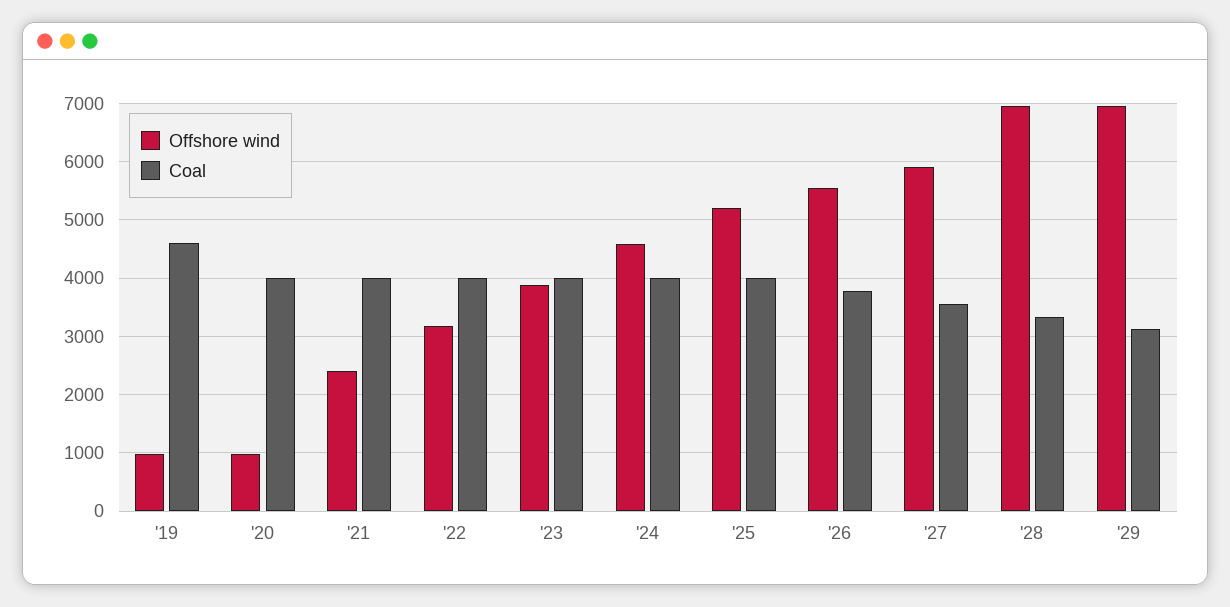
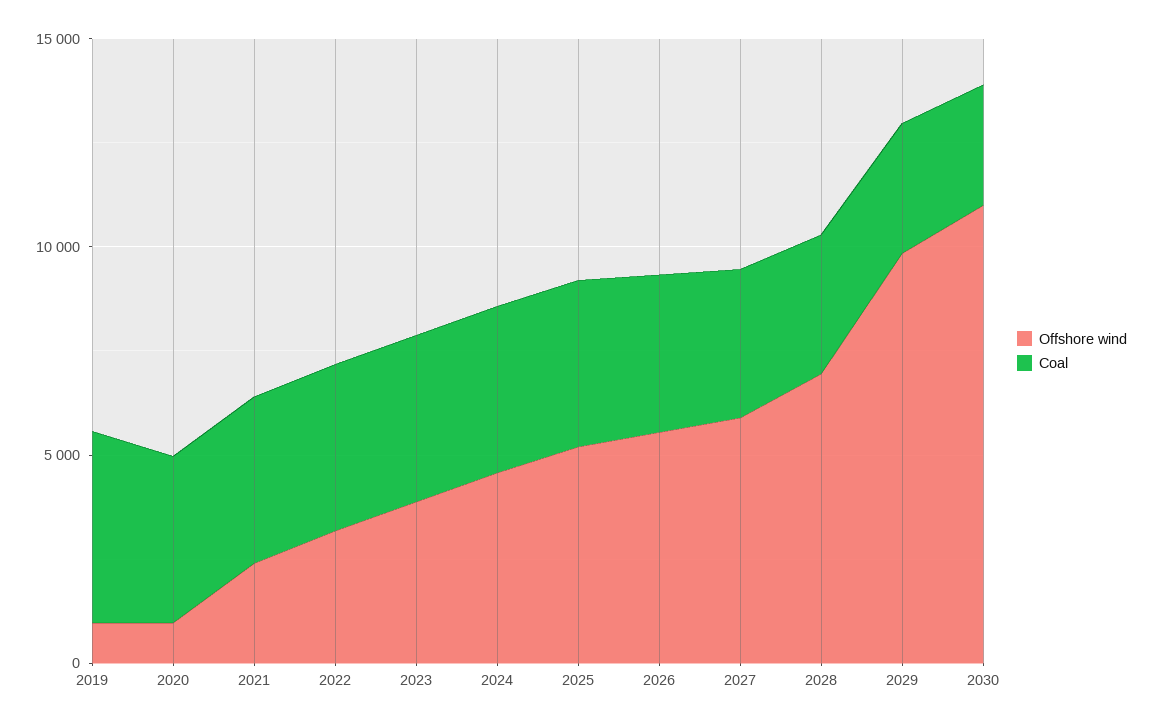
Offshore wind, '29: 7000 -> 10000
Offshore wind, 2030: none -> 11000
Coal, 2030: none -> 3000

